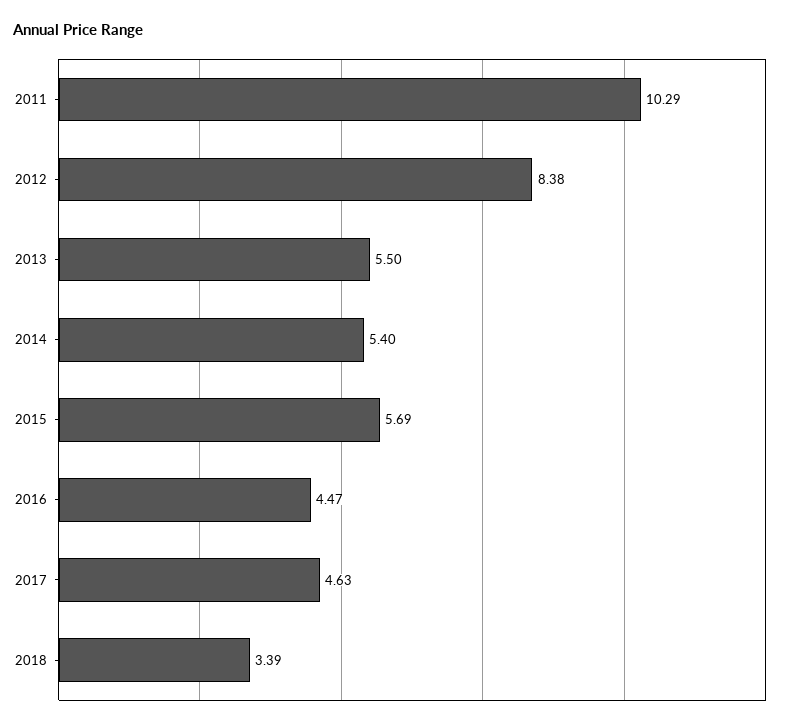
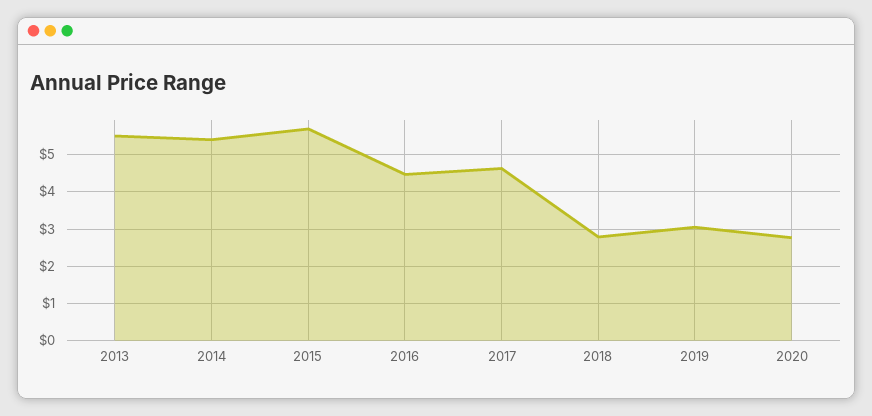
2011: 10.29 -> none
2012: 8.38 -> none
2018: 3.39 -> 2.8
2019: none -> 3
2020: none -> 2.8

